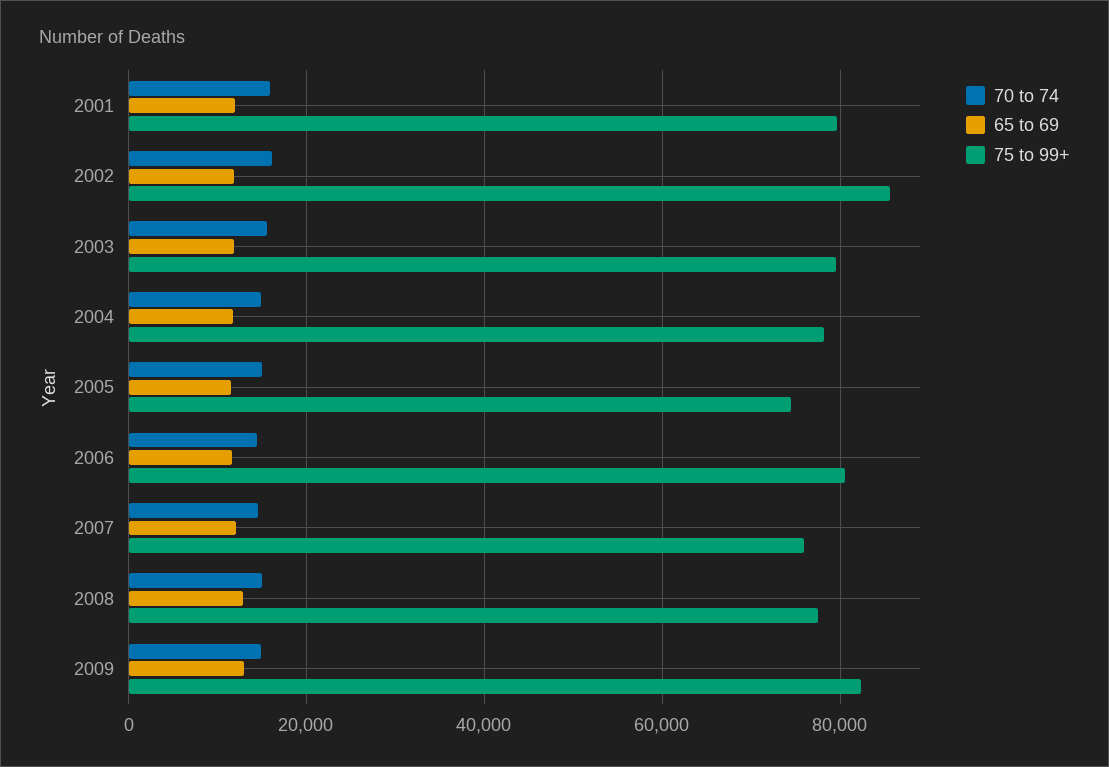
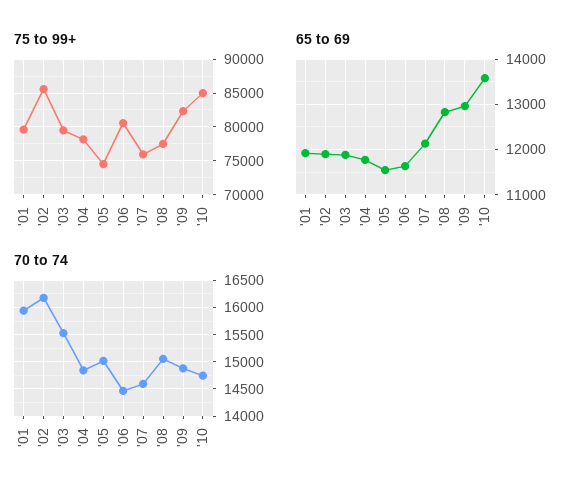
75 to 99+, '10: none -> 85000
65 to 69, '10: none -> 13600
70 to 74, '10: none -> 14750

